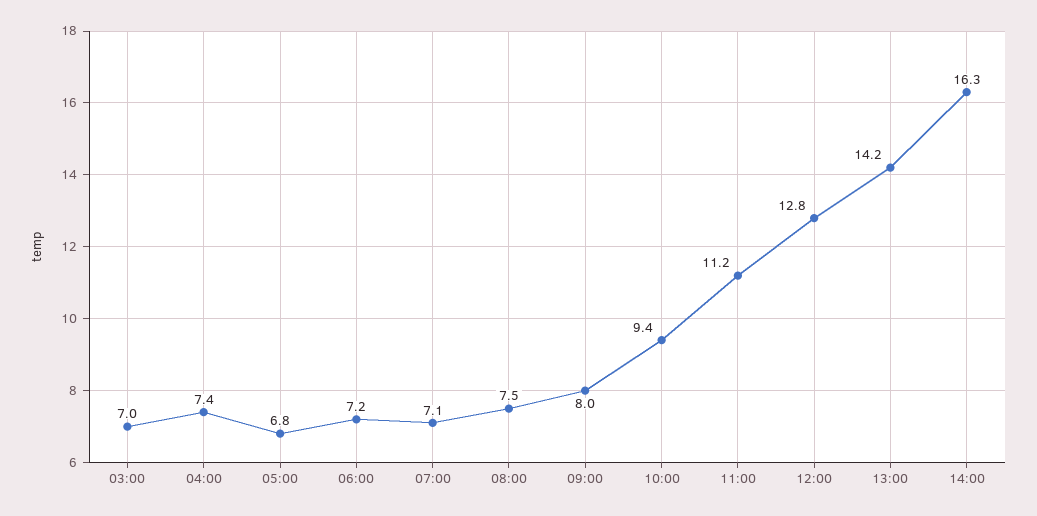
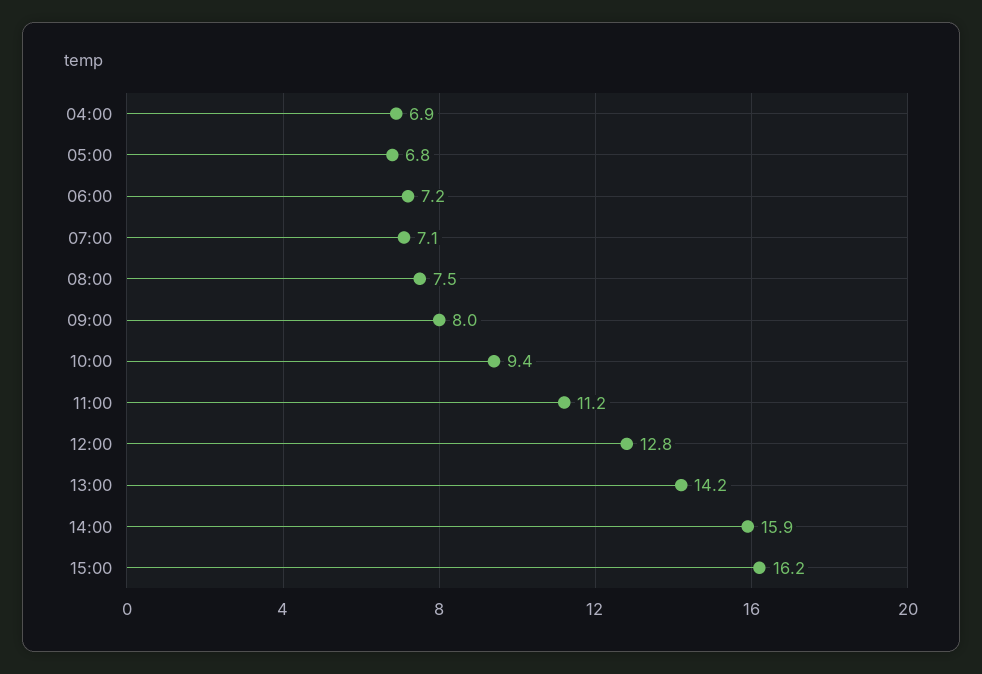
03:00: 7 -> none
04:00: 7.4 -> 6.9
14:00: 16.3 -> 15.9
15:00: none -> 16.2

